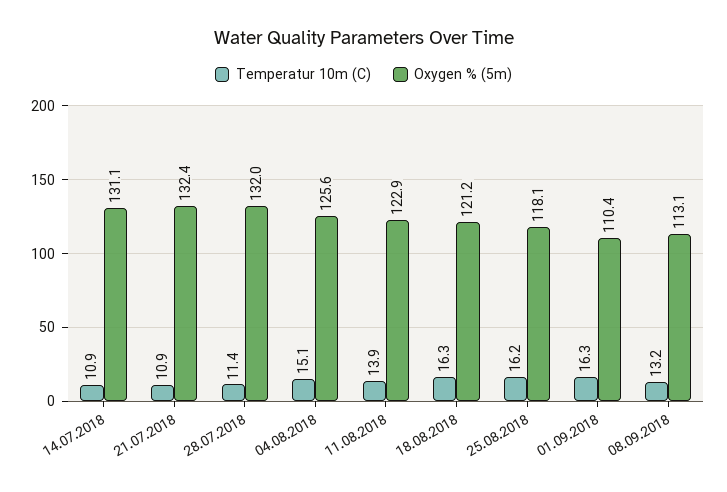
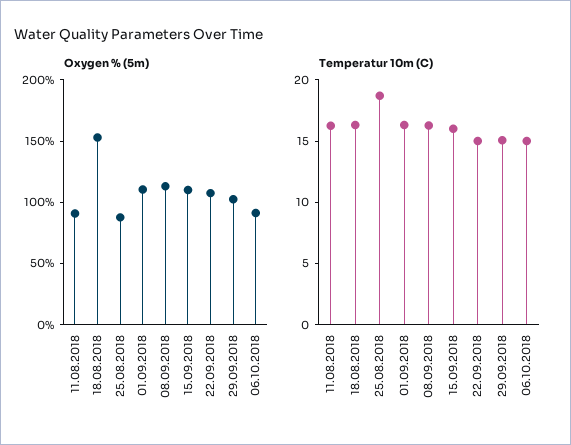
Temperatur 10m (C), 14.07.2018: 10.9 -> none
Oxygen % (5m), 14.07.2018: 131.1 -> none
Temperatur 10m (C), 21.07.2018: 10.9 -> none
Oxygen % (5m), 21.07.2018: 132.4 -> none
Temperatur 10m (C), 28.07.2018: 11.4 -> none
Oxygen % (5m), 28.07.2018: 132 -> none
Temperatur 10m (C), 04.08.2018: 15.1 -> none
Oxygen % (5m), 04.08.2018: 125.6 -> none
Temperatur 10m (C), 11.08.2018: 13.9 -> 16
Oxygen % (5m), 11.08.2018: 122.9 -> 90
Oxygen % (5m), 18.08.2018: 121.2 -> 150
Temperatur 10m (C), 25.08.2018: 16.2 -> 19
Oxygen % (5m), 25.08.2018: 118.1 -> 90
Temperatur 10m (C), 08.09.2018: 13.2 -> 16
Oxygen % (5m), 15.09.2018: none -> 110
Oxygen % (5m), 22.09.2018: none -> 110
Oxygen % (5m), 29.09.2018: none -> 100
Oxygen % (5m), 06.10.2018: none -> 90
Temperatur 10m (C), 15.09.2018: none -> 16
Temperatur 10m (C), 22.09.2018: none -> 15
Temperatur 10m (C), 29.09.2018: none -> 15
Temperatur 10m (C), 06.10.2018: none -> 15

